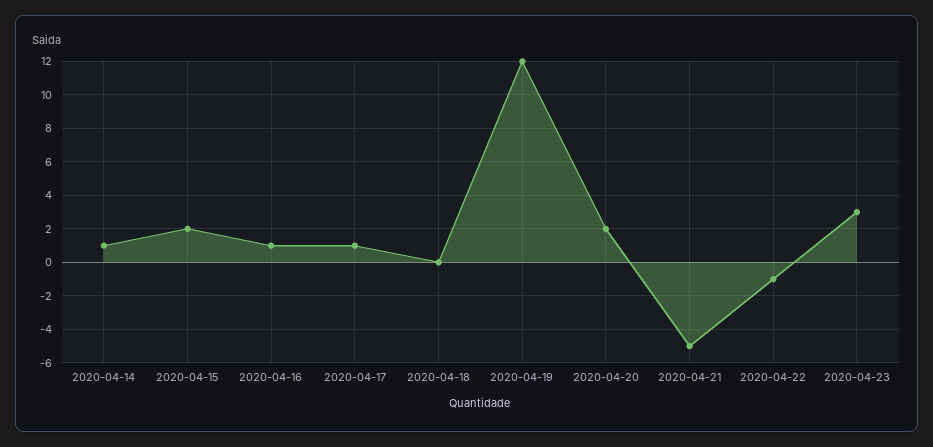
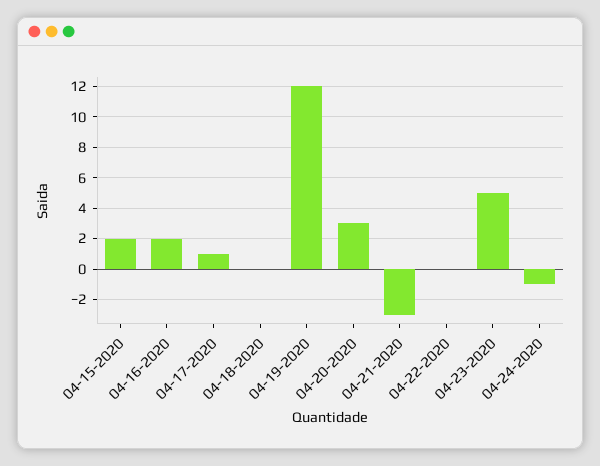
2020-04-14: 1 -> none
2020-04-16: 1 -> 2
2020-04-20: 2 -> 3
2020-04-21: -5 -> -3
2020-04-22: -1 -> 0
2020-04-23: 3 -> 5
04-24-2020: none -> -1

